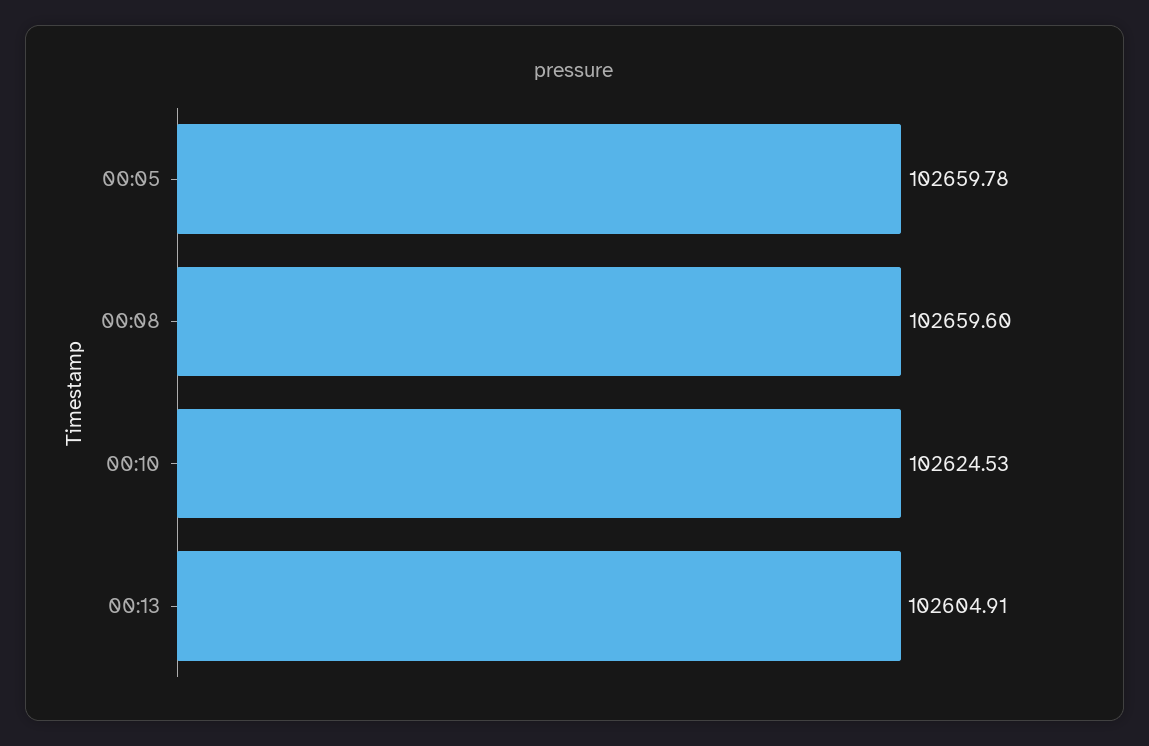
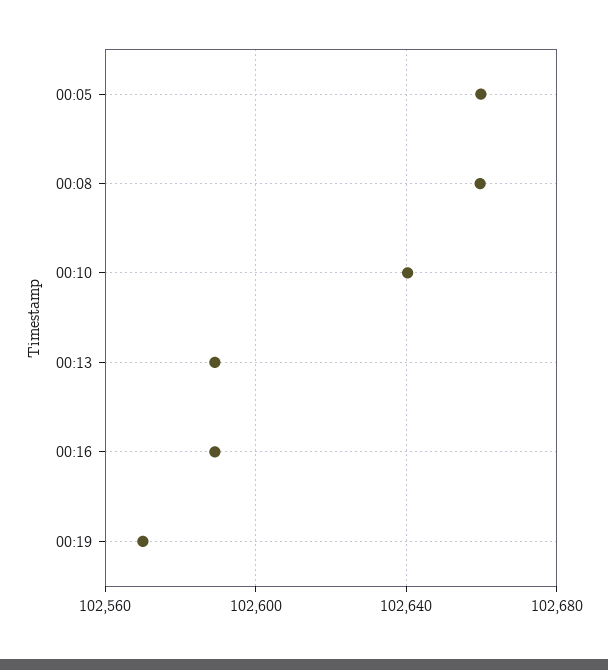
00:10: 102624.53 -> 102640
00:13: 102604.91 -> 102590
00:16: none -> 102590
00:19: none -> 102570

